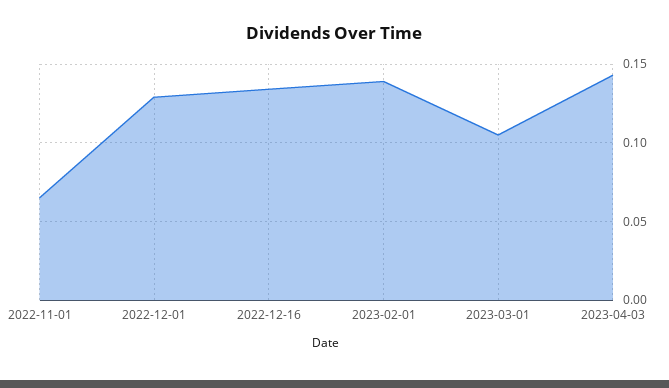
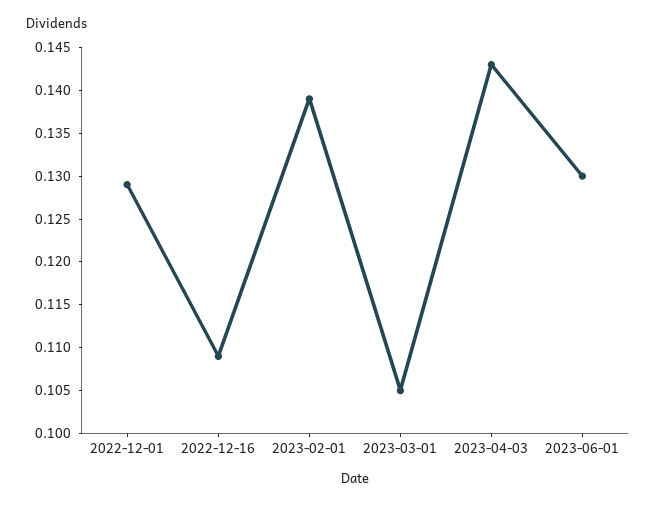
2022-11-01: 0.065 -> none
2022-12-16: 0.135 -> 0.109
2023-06-01: none -> 0.13

